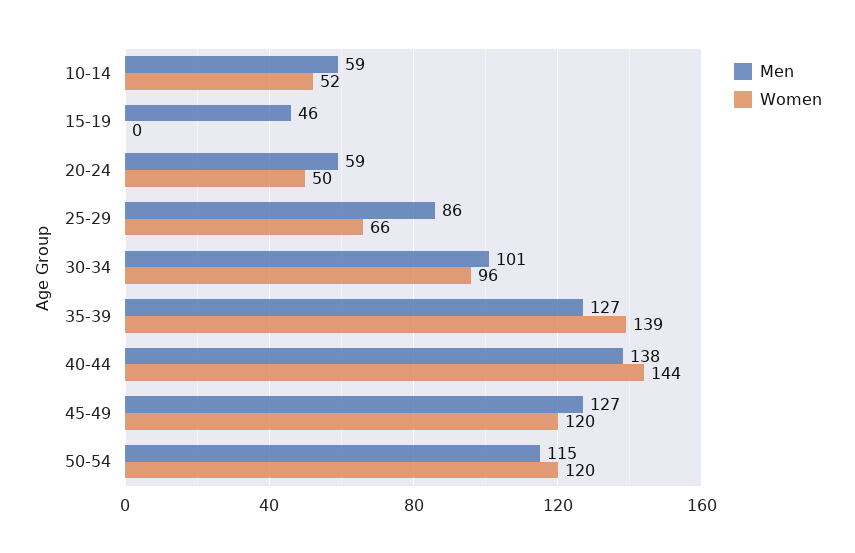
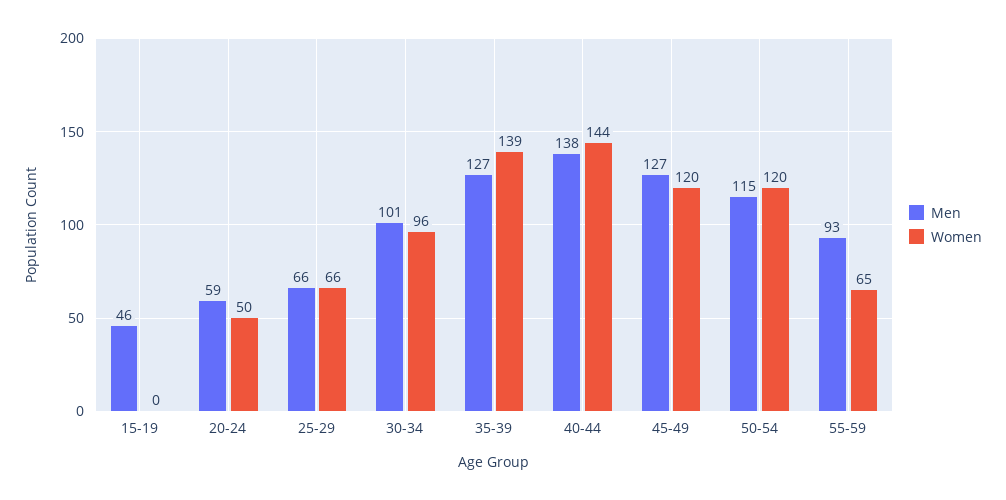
Men, 10-14: 59 -> none
Women, 10-14: 52 -> none
Men, 25-29: 86 -> 66
Men, 55-59: none -> 93
Women, 55-59: none -> 65

